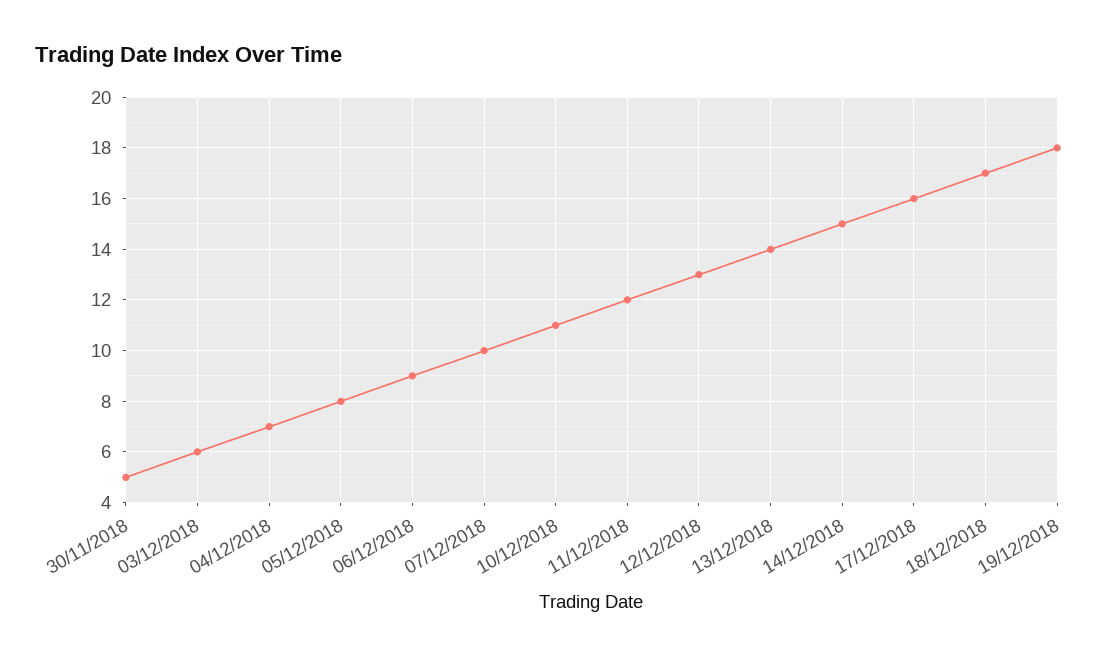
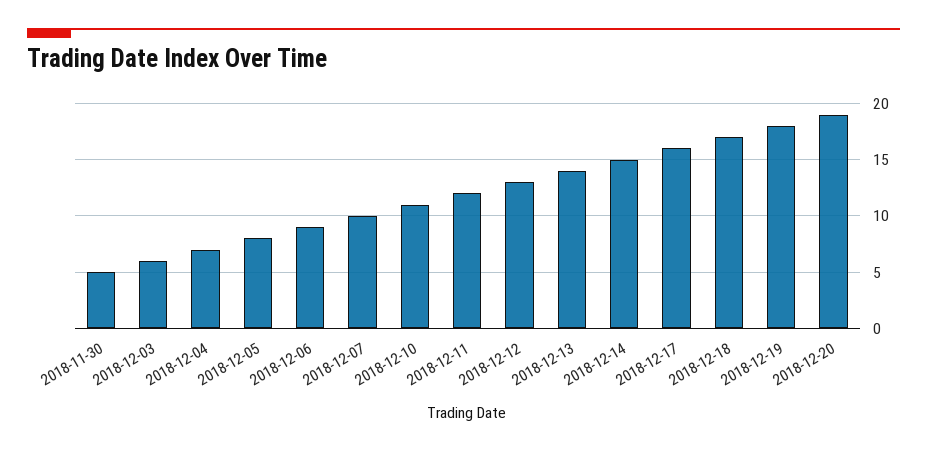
2018-12-20: none -> 19

